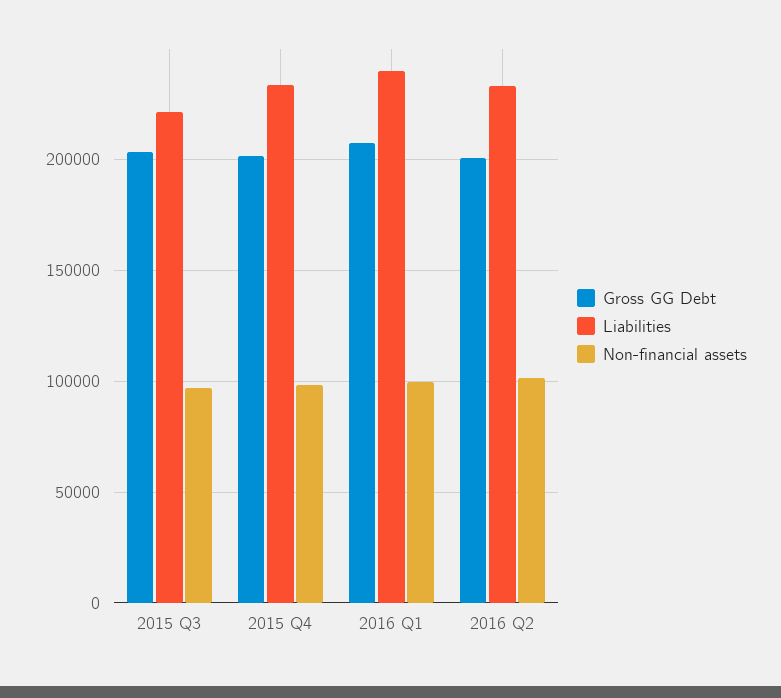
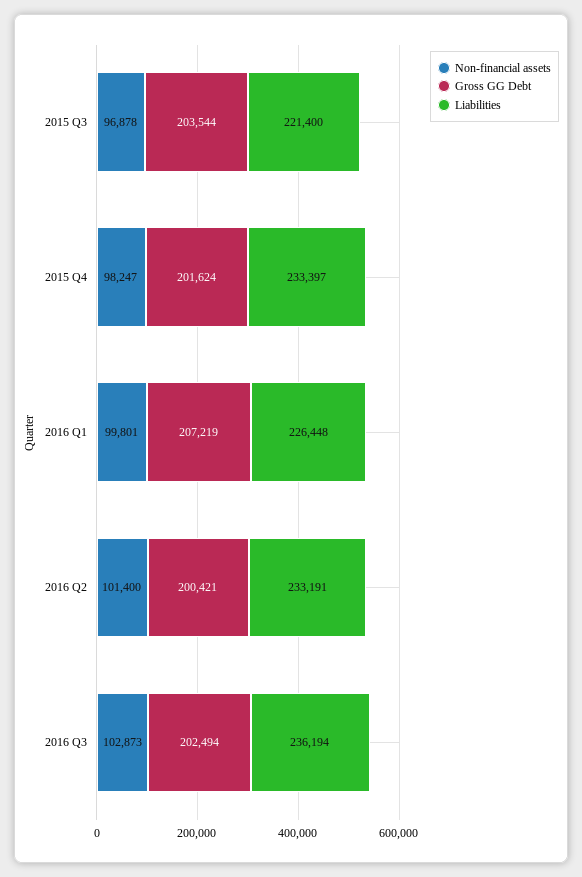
Liabilities, 2016 Q1: 240000 -> 226448
Non-financial assets, 2016 Q3: none -> 102873
Gross GG Debt, 2016 Q3: none -> 202494
Liabilities, 2016 Q3: none -> 236194

